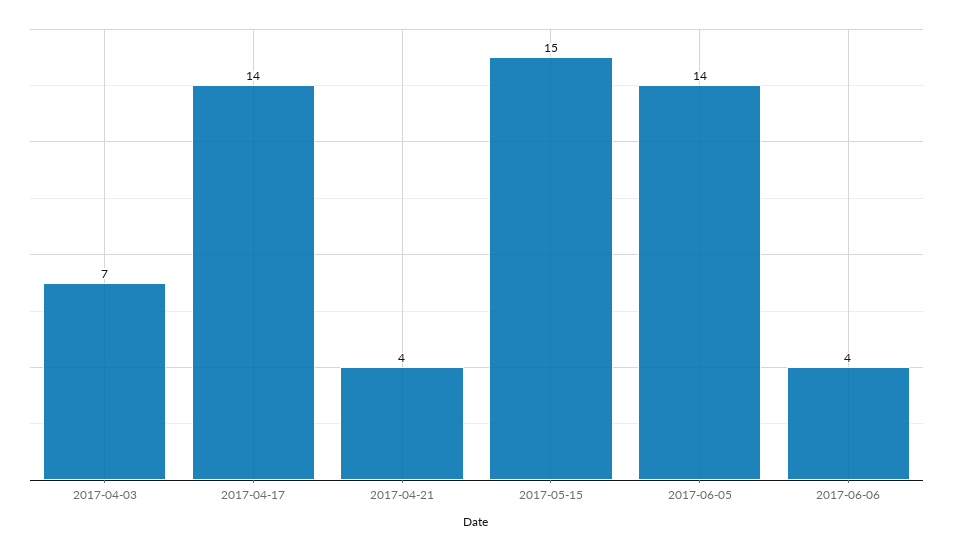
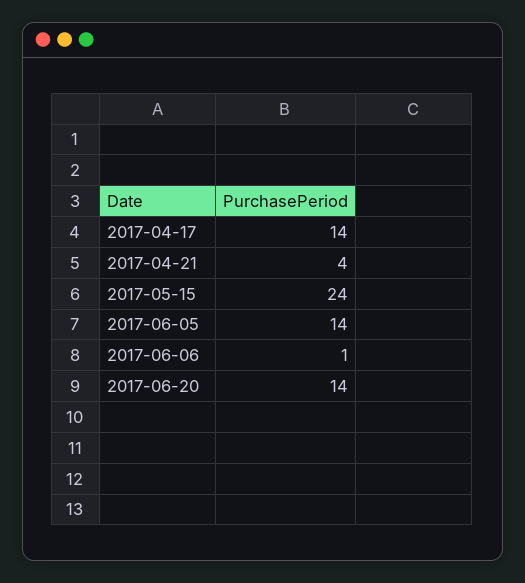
2017-04-03: 7 -> none
2017-05-15: 15 -> 24
2017-06-06: 4 -> 1
2017-06-20: none -> 14

